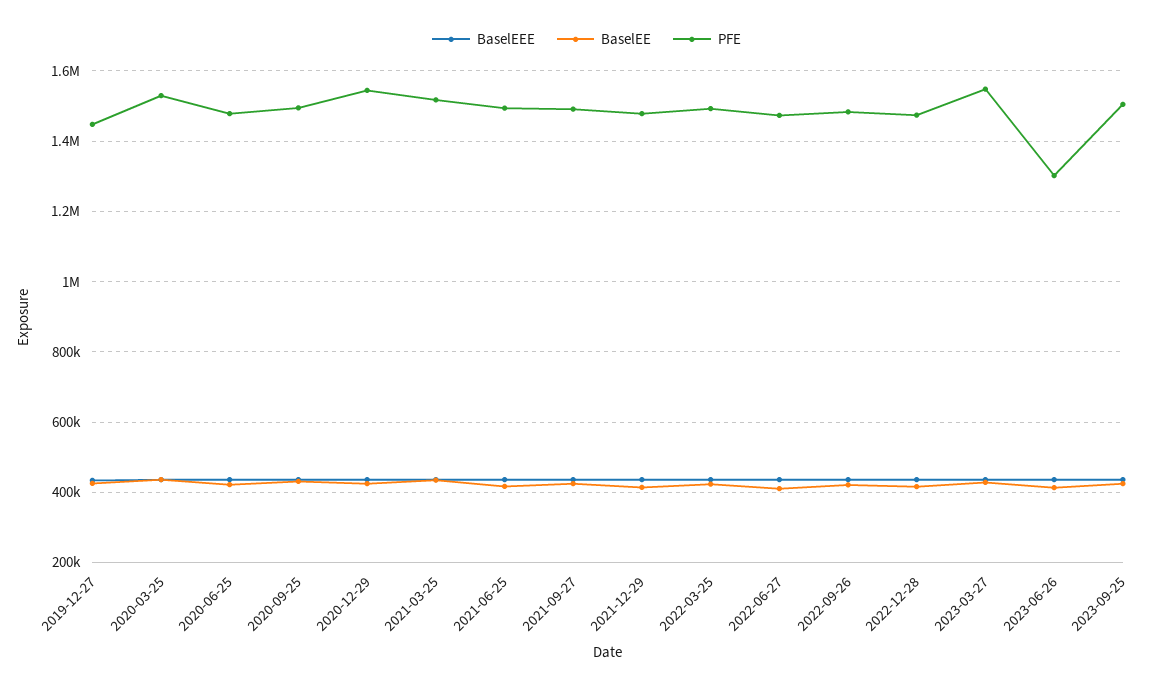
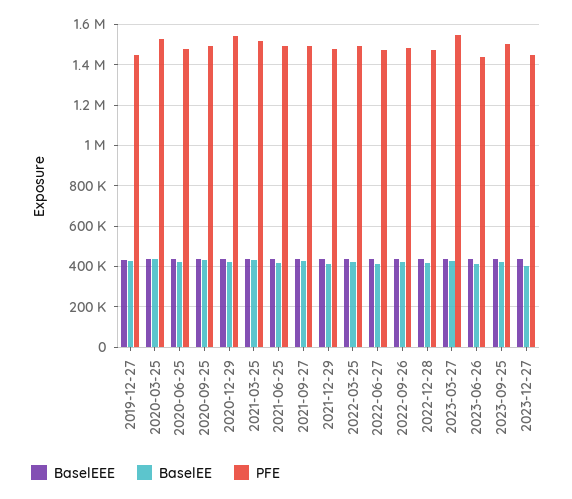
PFE, 2023-06-26: 1300000 -> 1450000
BaselEEE, 2023-12-27: none -> 450000
BaselEE, 2023-12-27: none -> 400000
PFE, 2023-12-27: none -> 1450000

